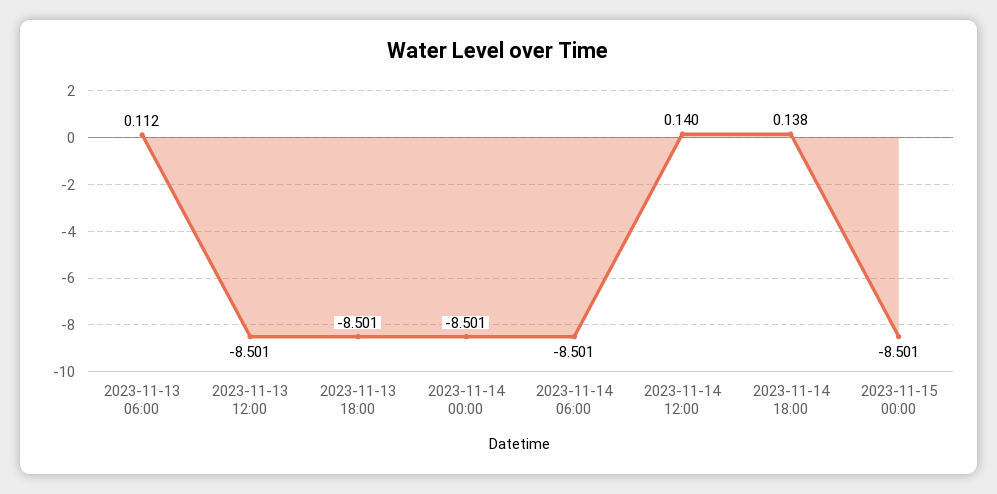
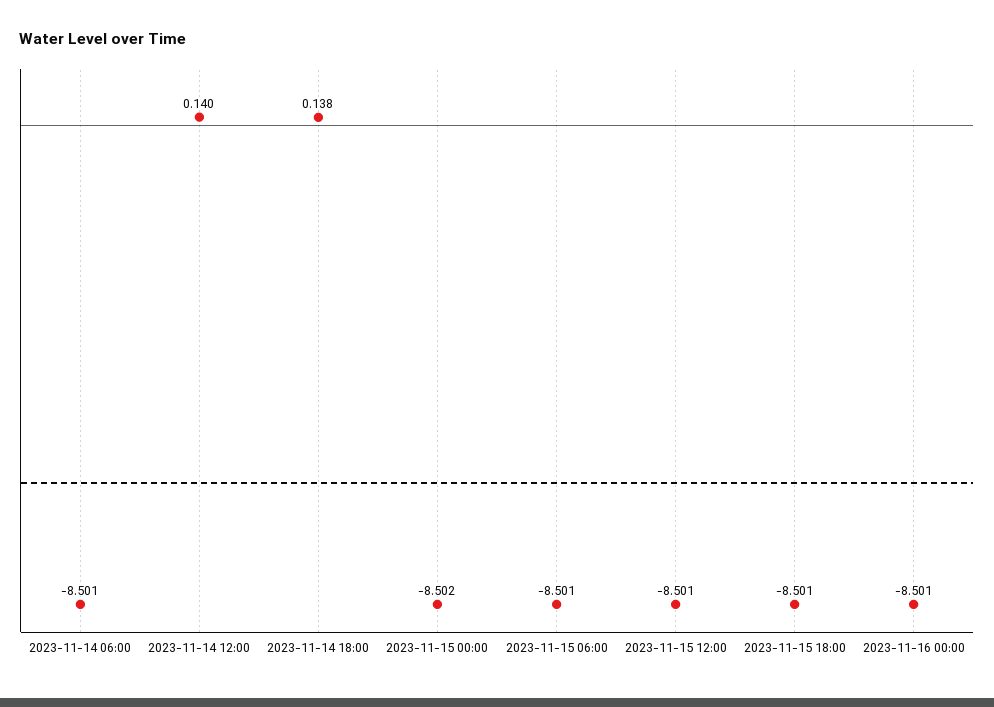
2023-11-13 06:00: 0.112 -> none
2023-11-13 12:00: -8.501 -> none
2023-11-13 18:00: -8.501 -> none
2023-11-14 00:00: -8.501 -> none
2023-11-15 00:00: -8.501 -> -8.502
2023-11-15 06:00: none -> -8.501
2023-11-15 12:00: none -> -8.501
2023-11-15 18:00: none -> -8.501
2023-11-16 00:00: none -> -8.501

